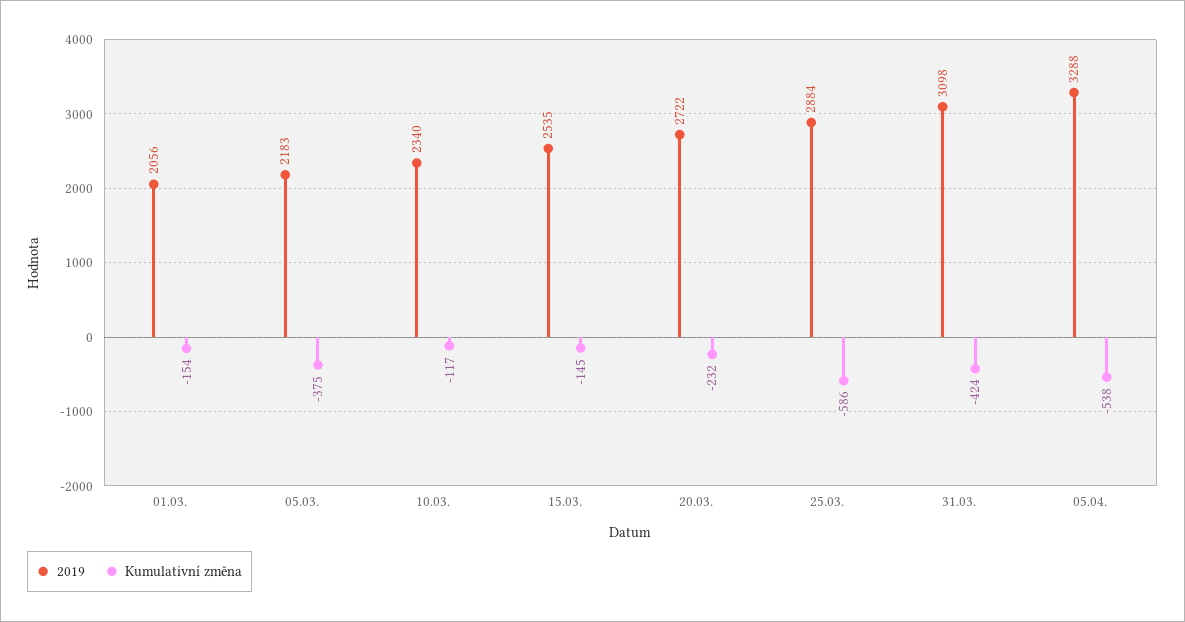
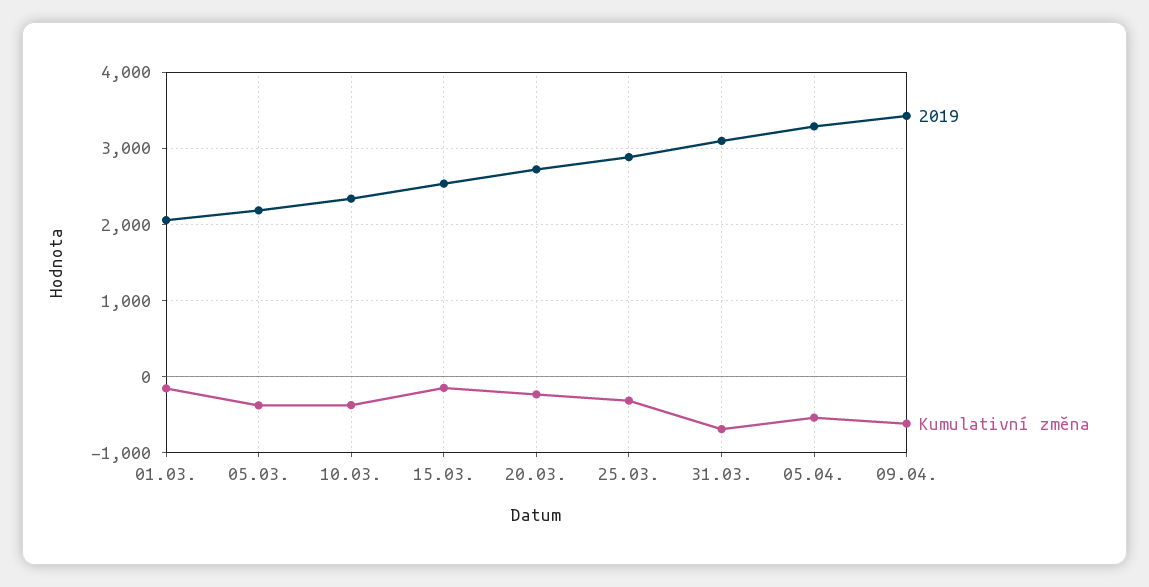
Kumulativní změna, 10.03.: -117 -> -400
Kumulativní změna, 25.03.: -586 -> -300
Kumulativní změna, 31.03.: -424 -> -700
2019, 09.04.: none -> 3400
Kumulativní změna, 09.04.: none -> -600

